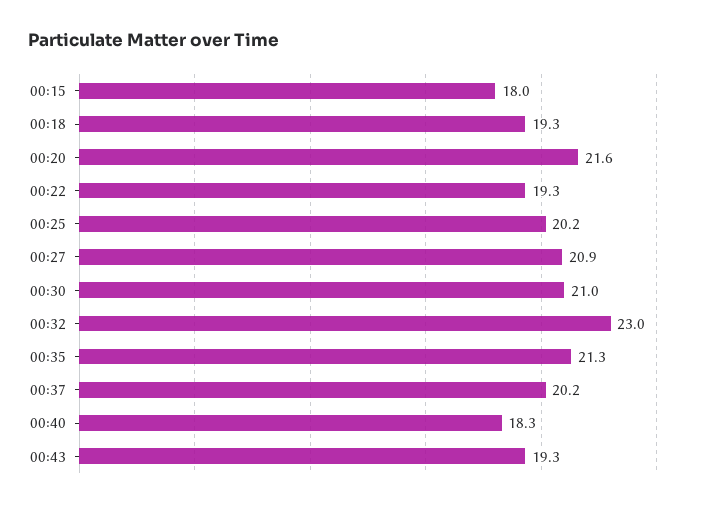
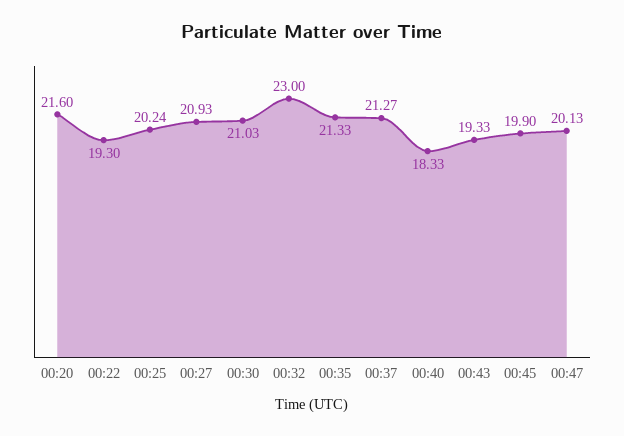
00:15: 18 -> none
00:18: 19.3 -> none
00:37: 20.2 -> 21.27
00:45: none -> 19.9
00:47: none -> 20.13

